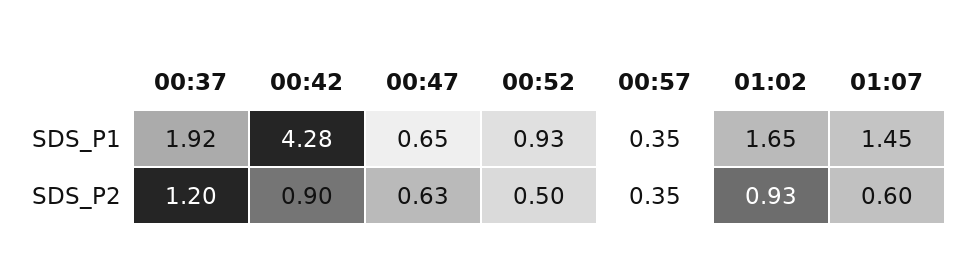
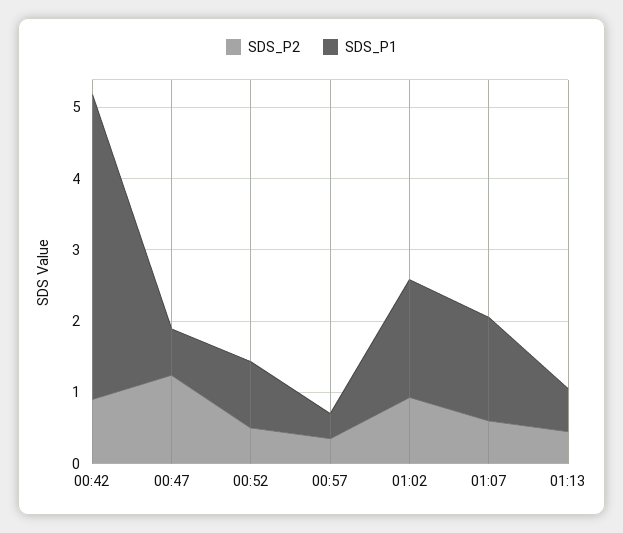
SDS_P1, 00:37: 1.92 -> none
SDS_P2, 00:37: 1.2 -> none
SDS_P2, 00:47: 0.63 -> 1.2
SDS_P2, 01:13: none -> 0.4
SDS_P1, 01:13: none -> 0.6

